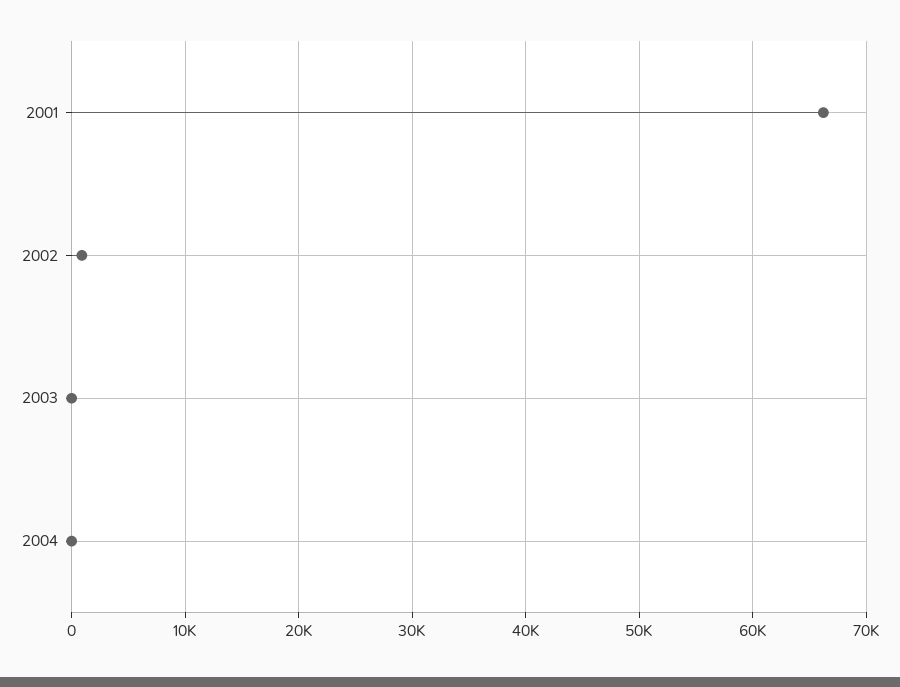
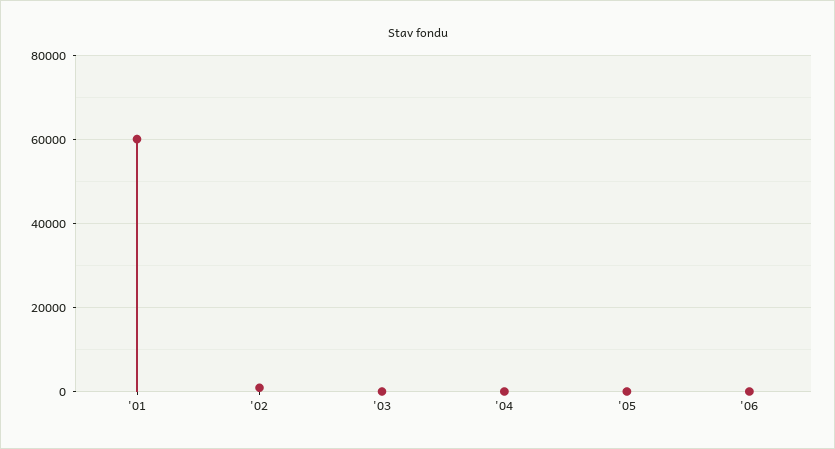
2001: 66000 -> 60000
'05: none -> 0
'06: none -> 0

